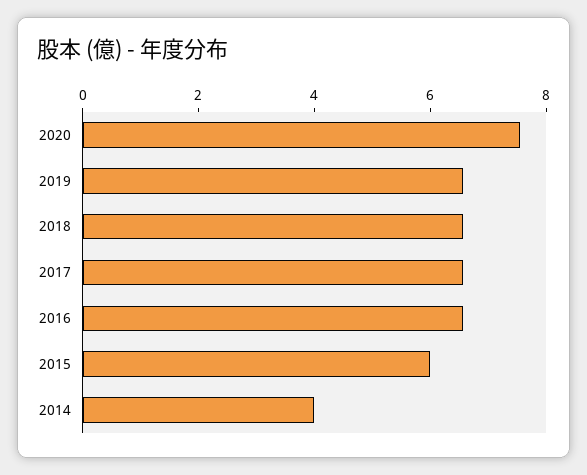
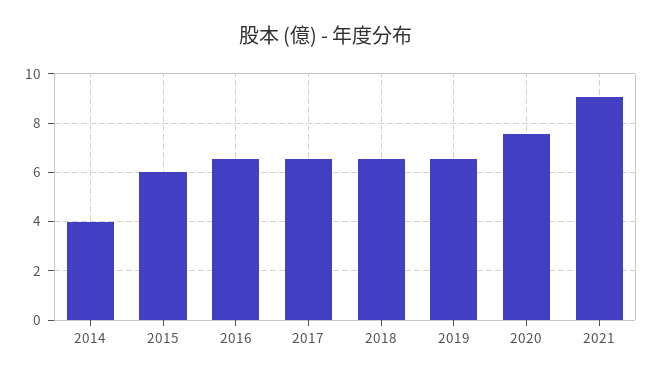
2021: none -> 9

